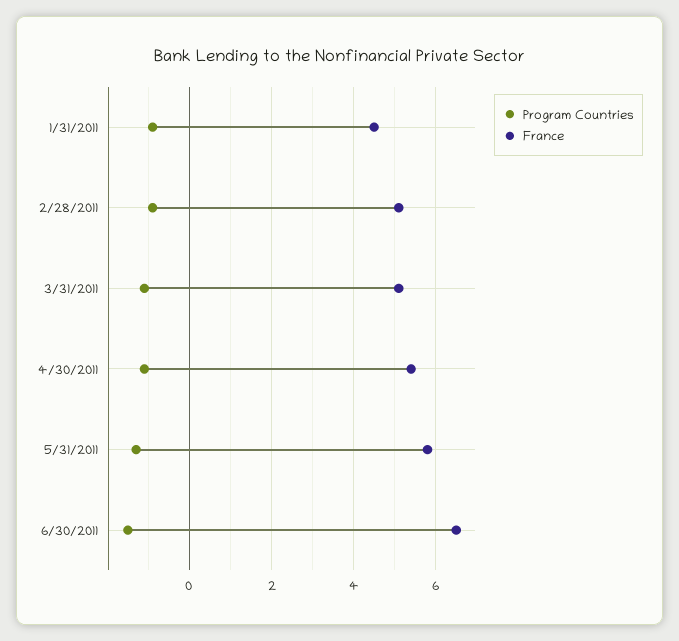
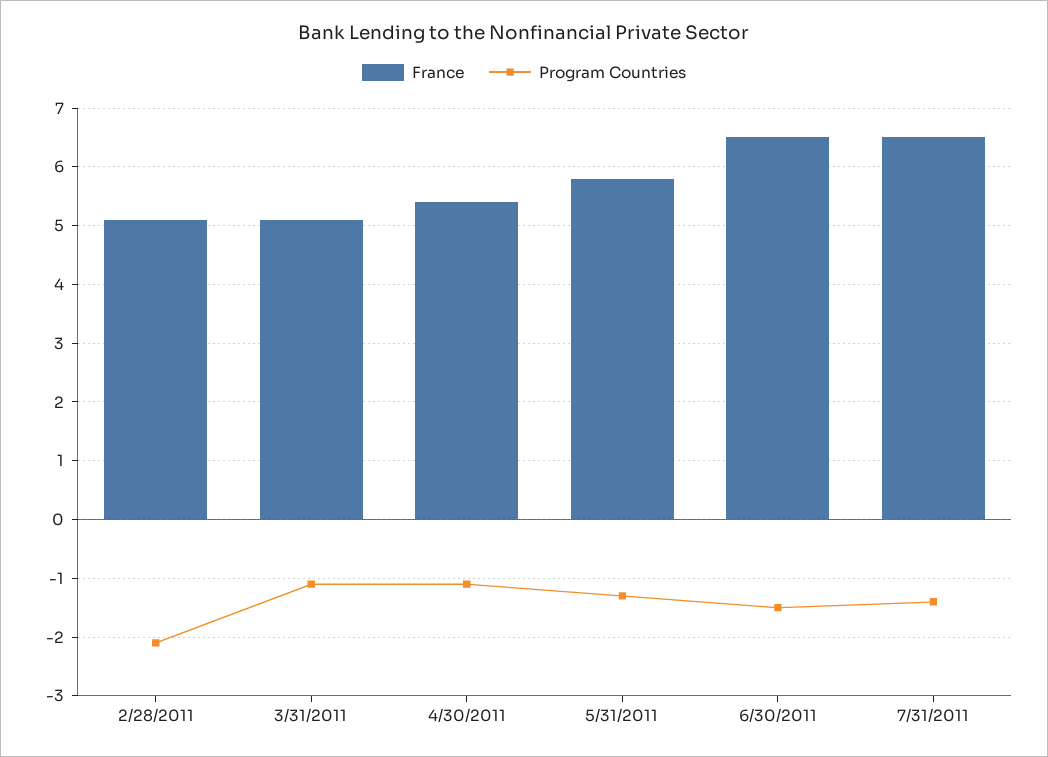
Program Countries, 1/31/2011: -1 -> none
France, 1/31/2011: 4.5 -> none
Program Countries, 2/28/2011: -1 -> -2
France, 7/31/2011: none -> 6.5
Program Countries, 7/31/2011: none -> -1.5

